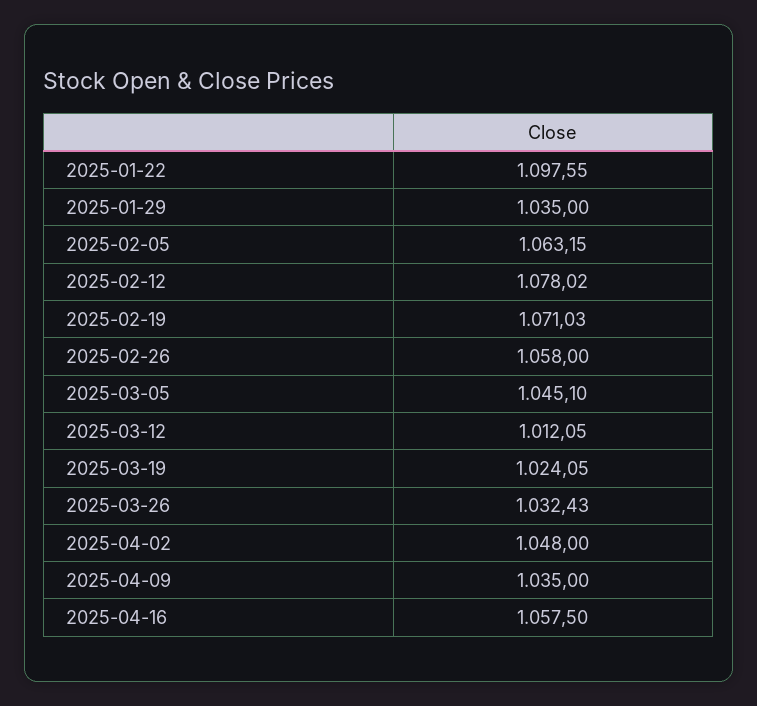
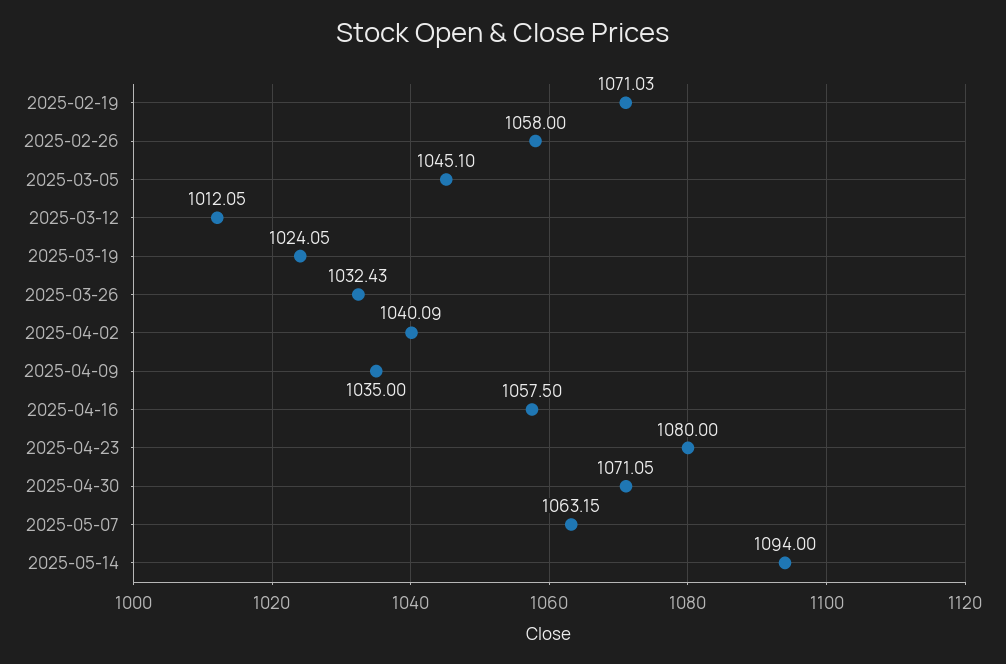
2025-01-22: 1097.55 -> none
2025-01-29: 1035 -> none
2025-02-05: 1063.15 -> none
2025-02-12: 1078.02 -> none
2025-04-02: 1048 -> 1040.09
2025-04-23: none -> 1080
2025-04-30: none -> 1071.05
2025-05-07: none -> 1063.15
2025-05-14: none -> 1094

